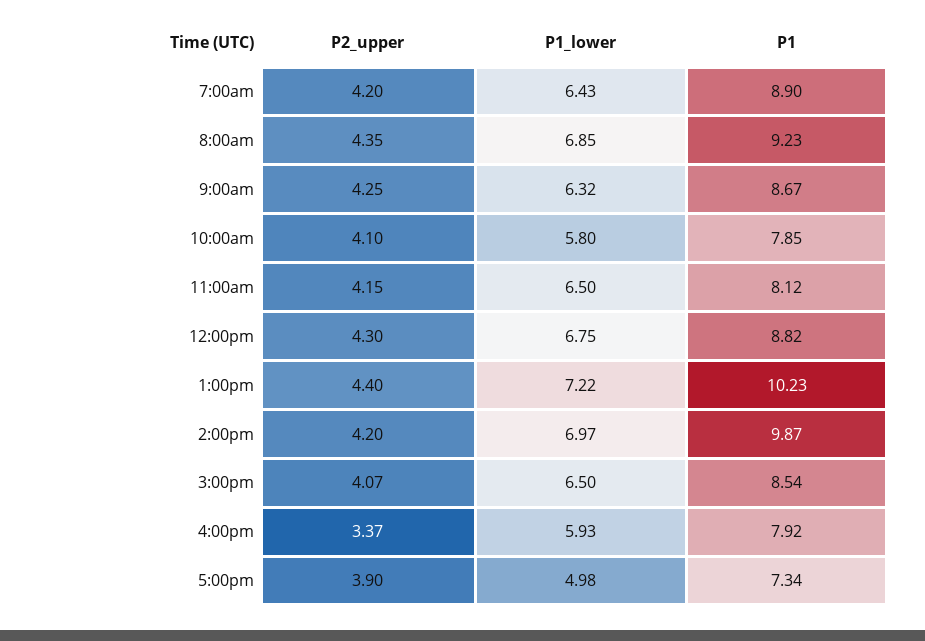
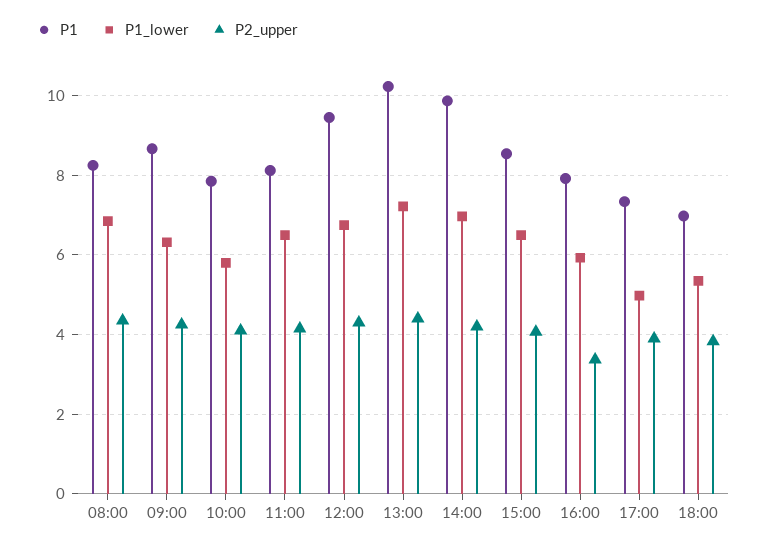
P2_upper, 7:00am: 4.2 -> none
P1_lower, 7:00am: 6.43 -> none
P1, 7:00am: 8.9 -> none
P1, 8:00am: 9.23 -> 8.2
P1, 12:00pm: 8.82 -> 9.4
P1, 18:00: none -> 7
P1_lower, 18:00: none -> 5.4
P2_upper, 18:00: none -> 3.8

